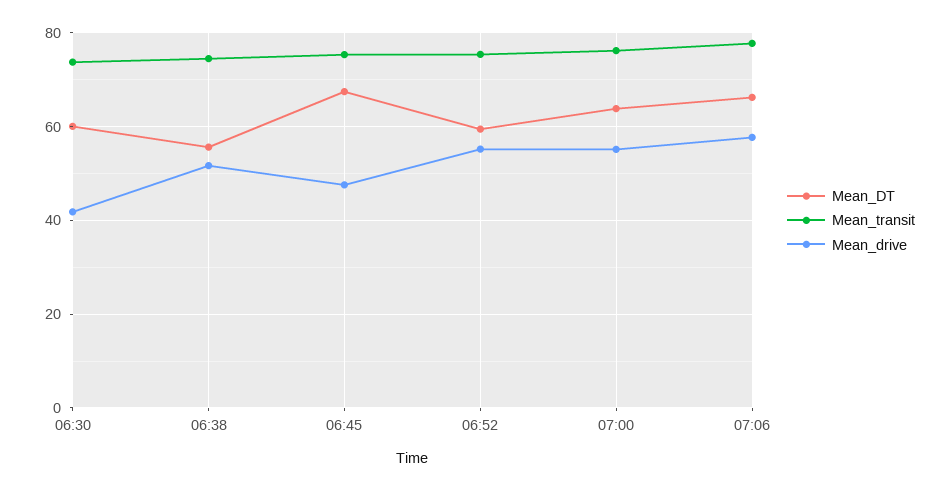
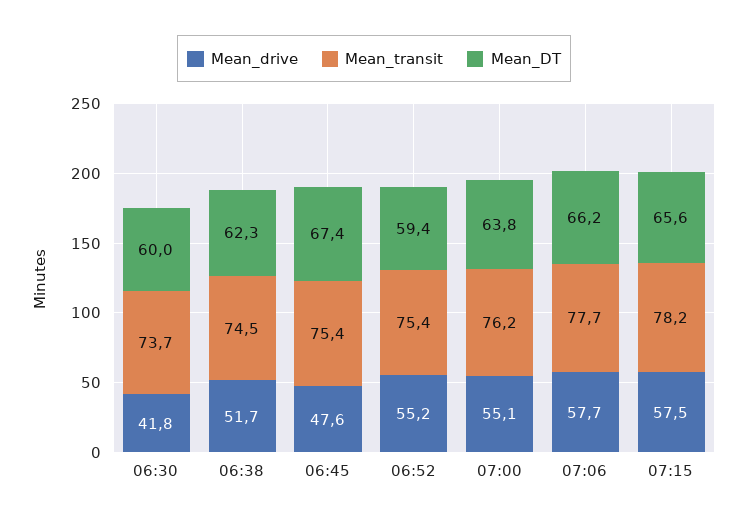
Mean_DT, 06:38: 56 -> 62.3
Mean_drive, 07:15: none -> 57.5
Mean_transit, 07:15: none -> 78.2
Mean_DT, 07:15: none -> 65.6

